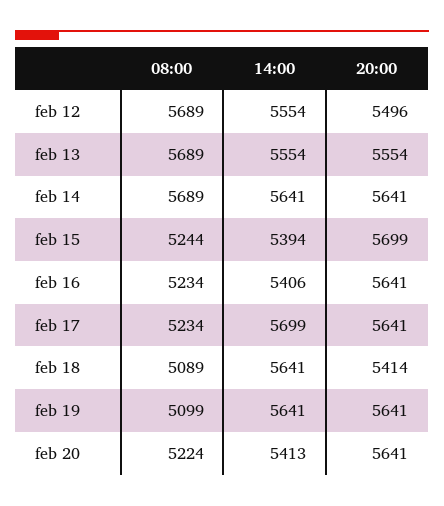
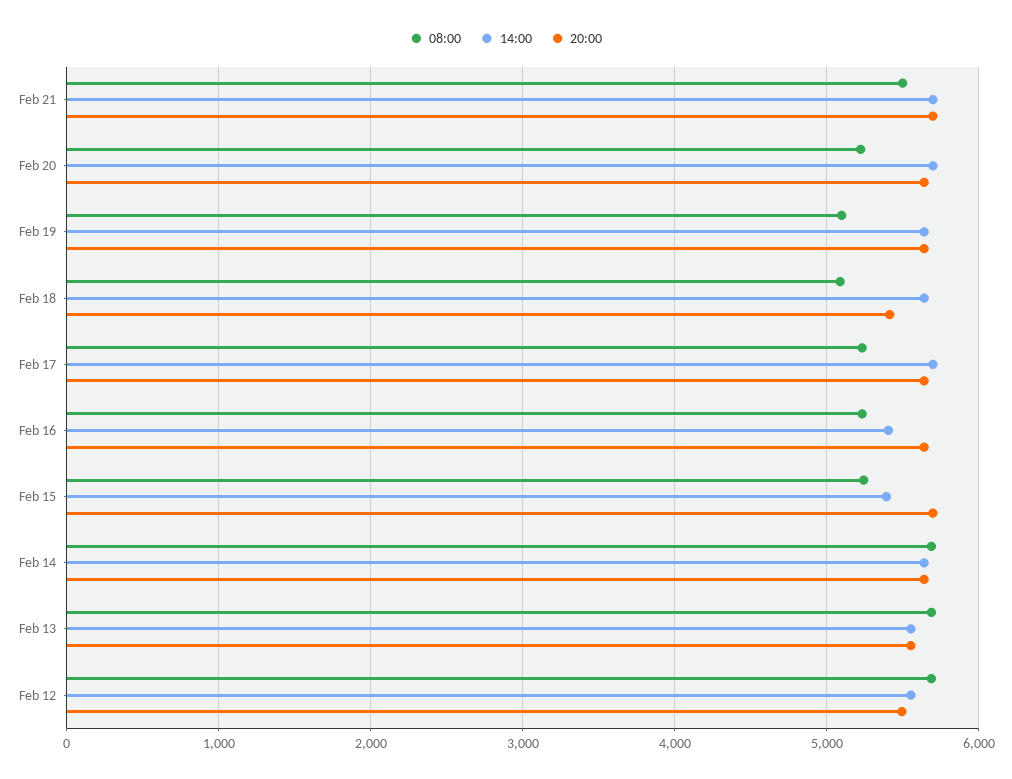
14:00, feb 20: 5413 -> 5700
08:00, Feb 21: none -> 5500
14:00, Feb 21: none -> 5700
20:00, Feb 21: none -> 5700

